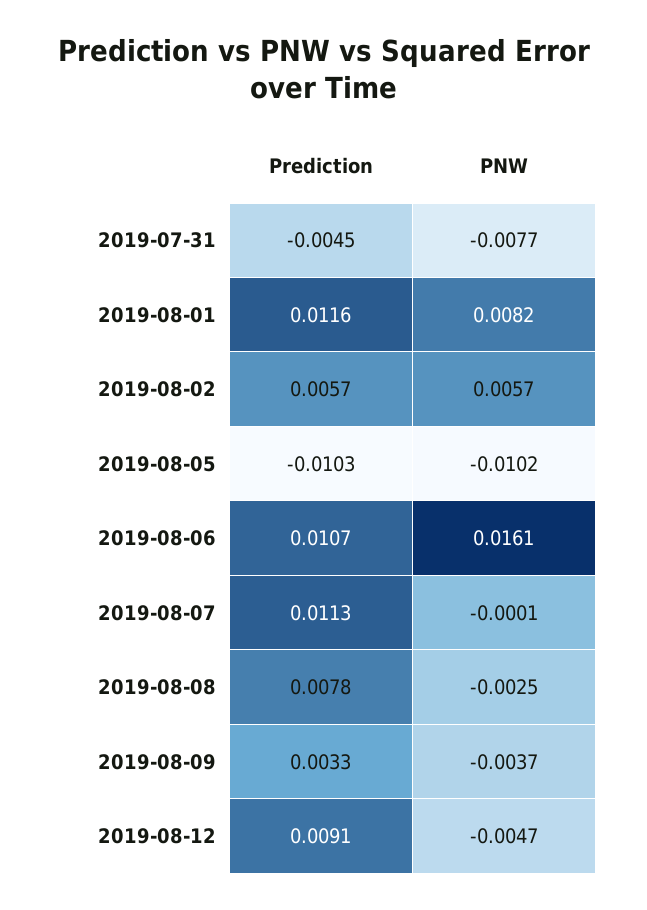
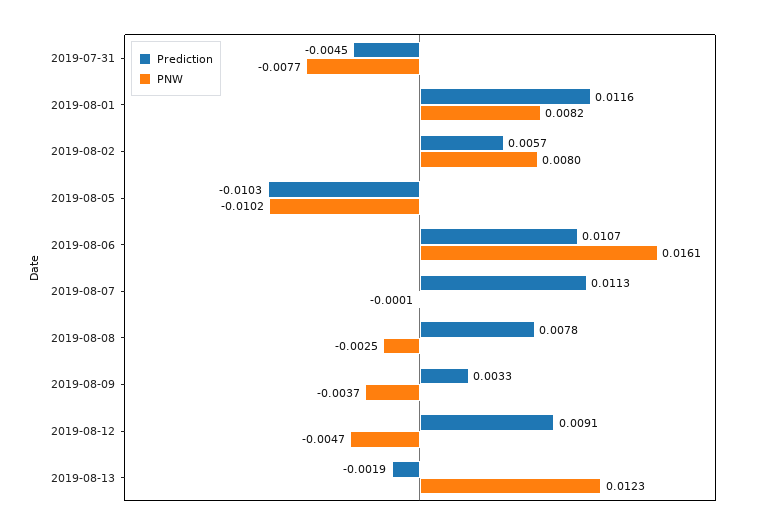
PNW, 2019-08-02: 0.0057 -> 0.008
Prediction, 2019-08-13: none -> -0.0019
PNW, 2019-08-13: none -> 0.0123

